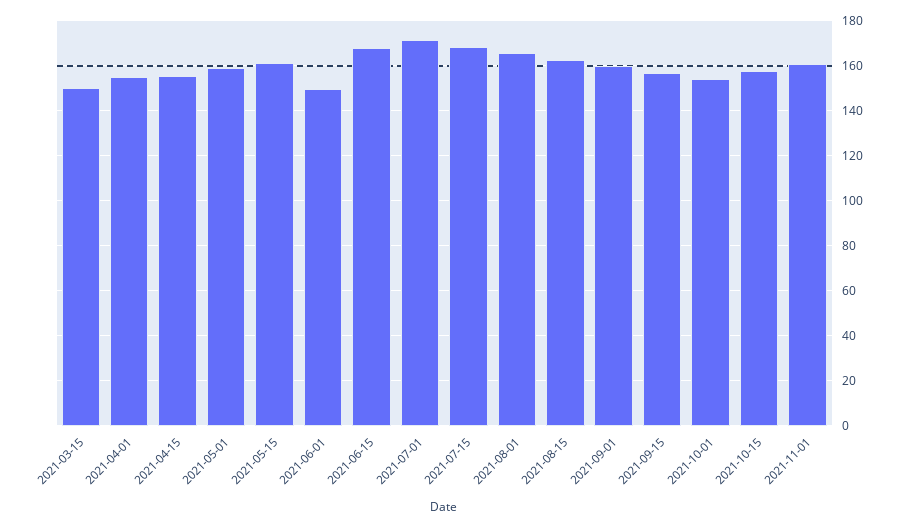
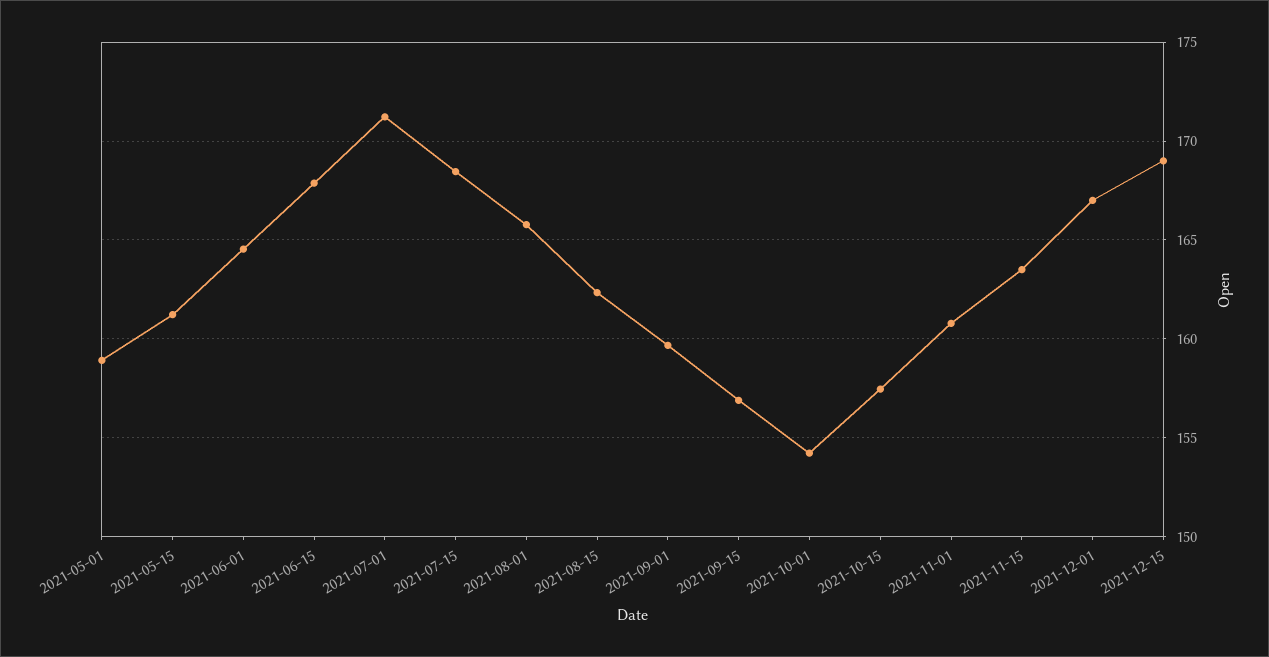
2021-03-15: 150 -> none
2021-04-01: 155 -> none
2021-04-15: 155 -> none
2021-06-01: 150 -> 164.5
2021-11-15: none -> 163.5
2021-12-01: none -> 167
2021-12-15: none -> 169

